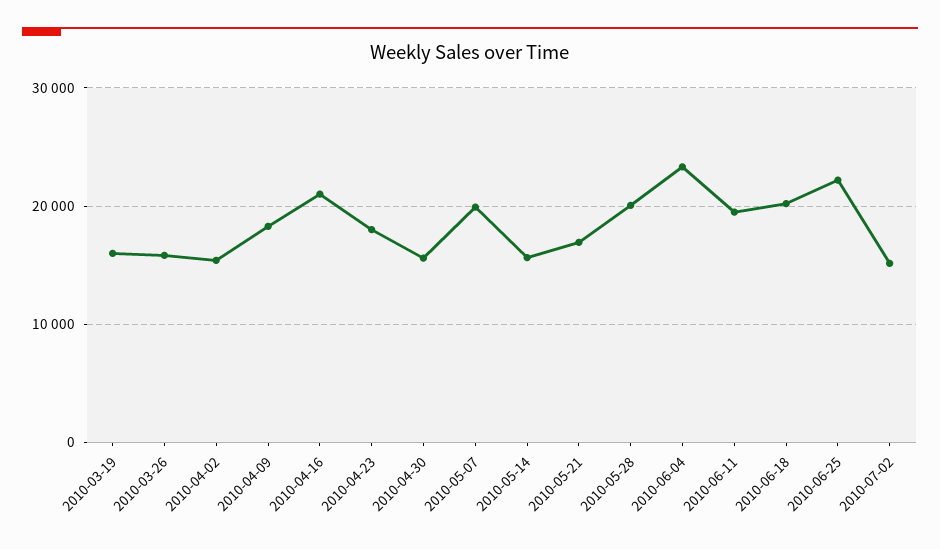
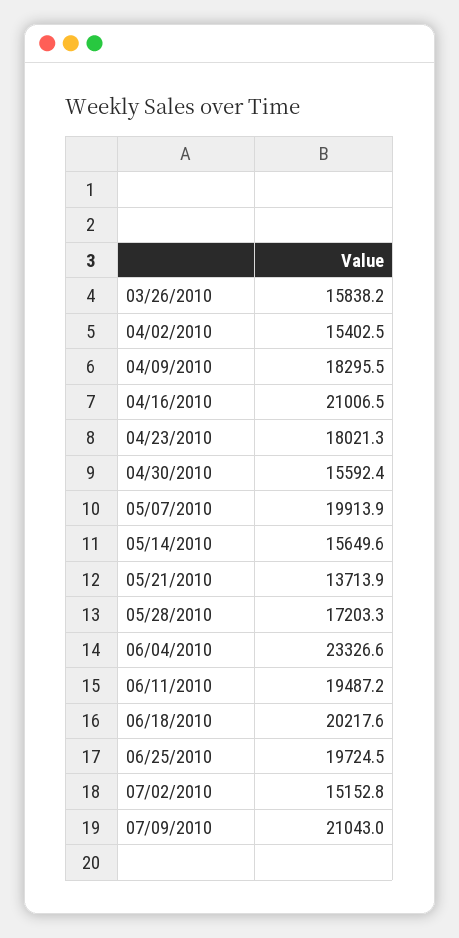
2010-03-19: 16000 -> none
2010-05-21: 17000 -> 13713.9
2010-05-28: 20000 -> 17203.3
2010-06-25: 22000 -> 19724.5
07/09/2010: none -> 21043

